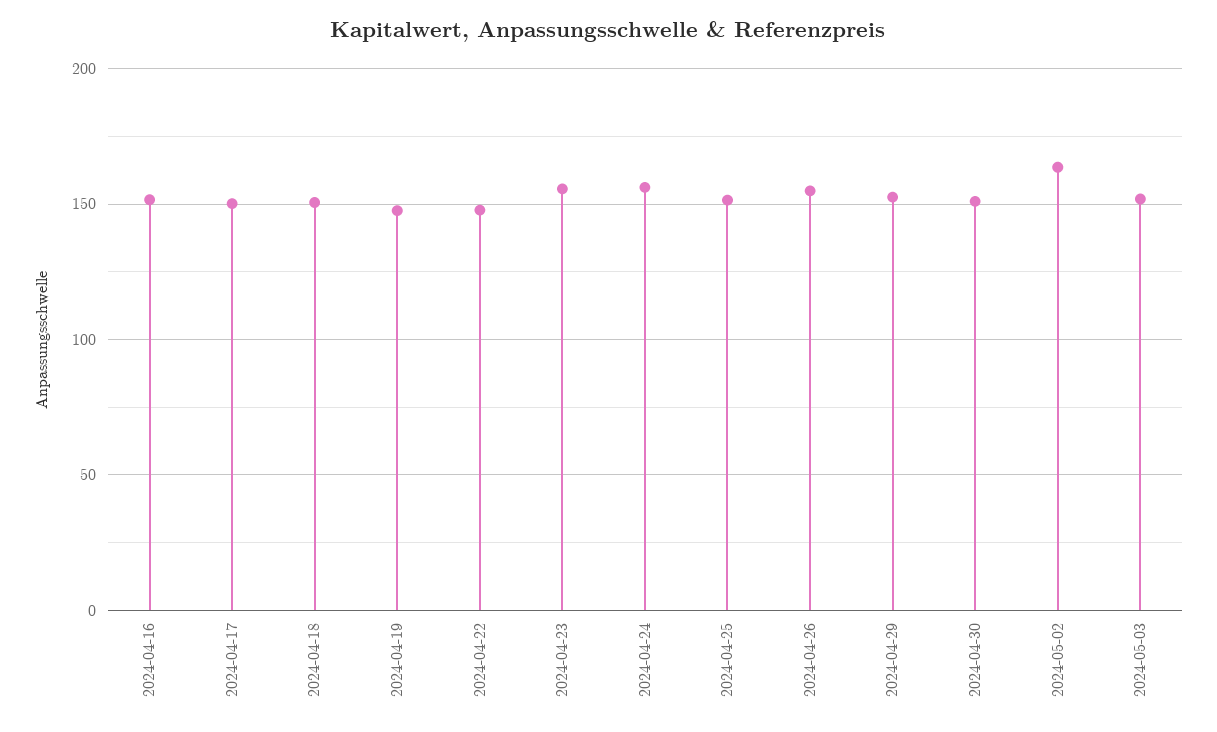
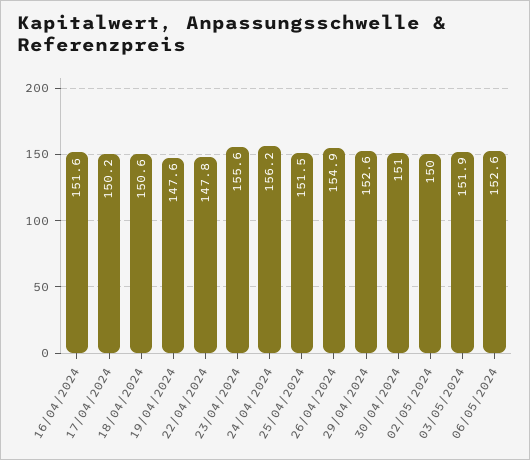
2024-05-02: 165 -> 150
06/05/2024: none -> 152.6

